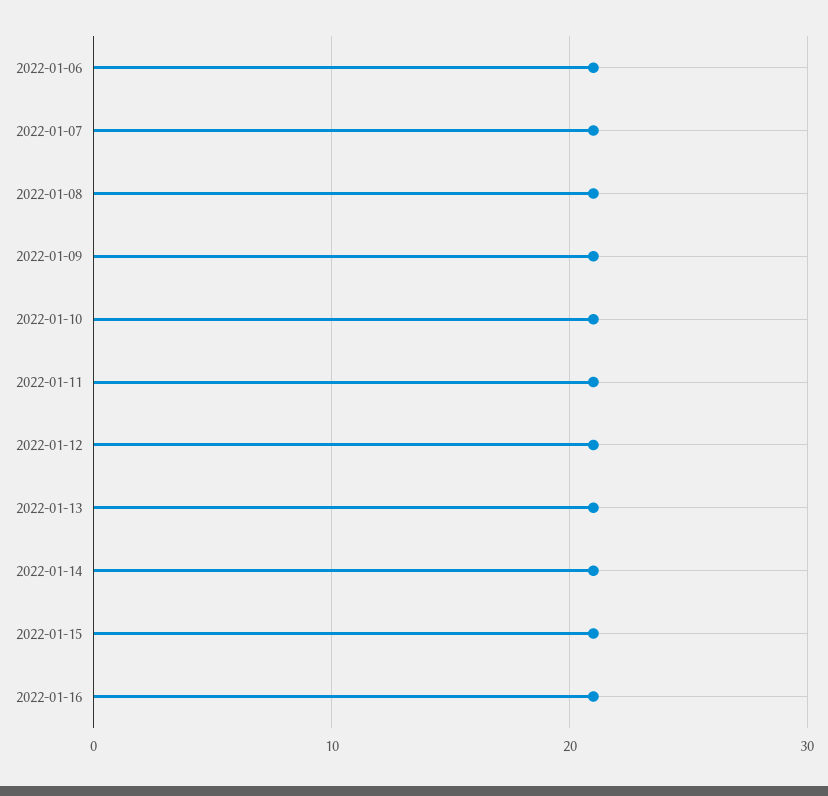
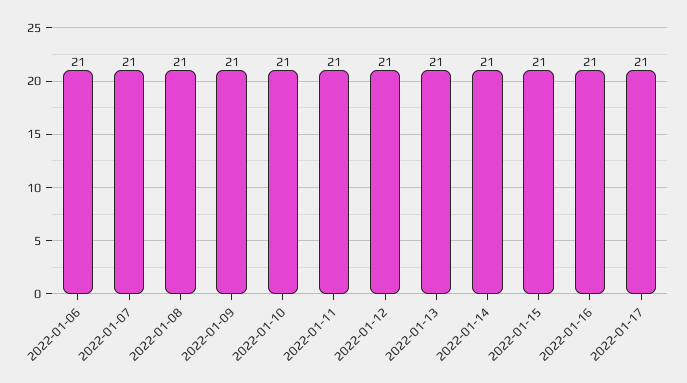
2022-01-17: none -> 21

